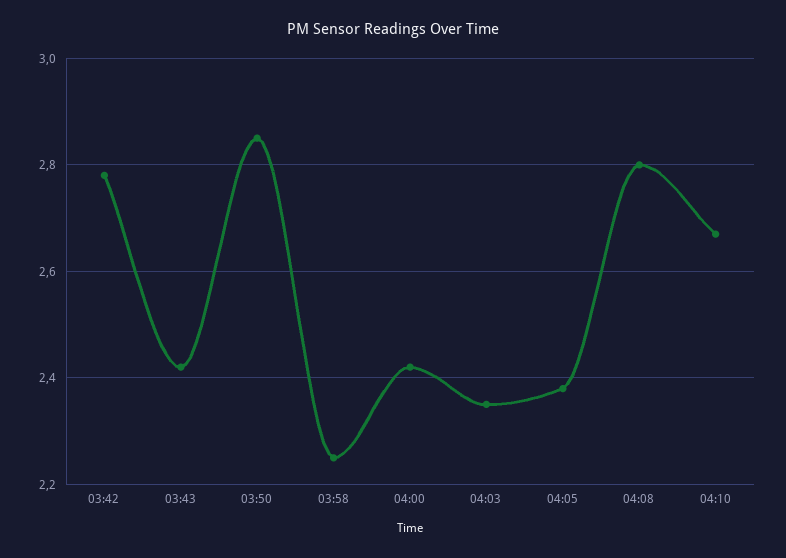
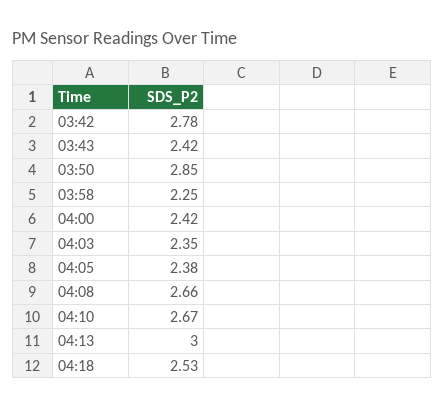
04:08: 2.8 -> 2.66
04:13: none -> 3
04:18: none -> 2.53

